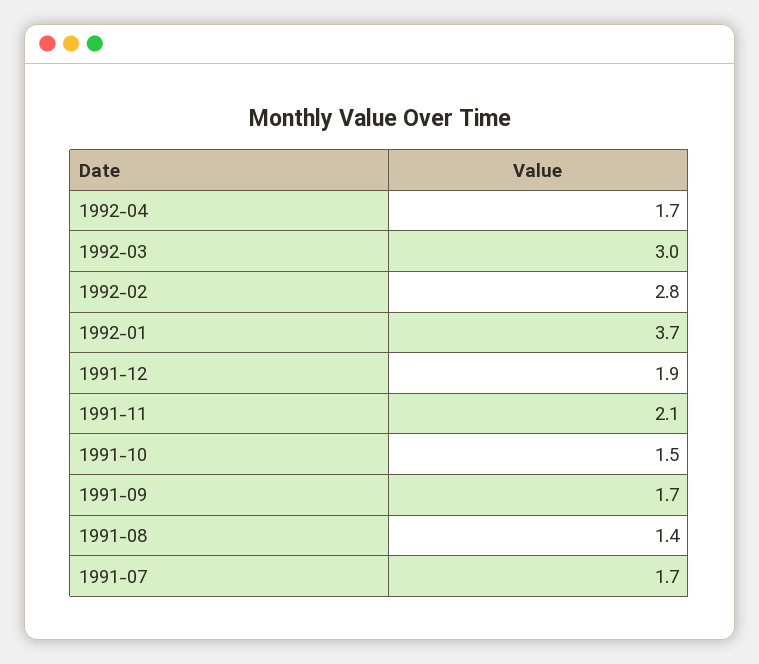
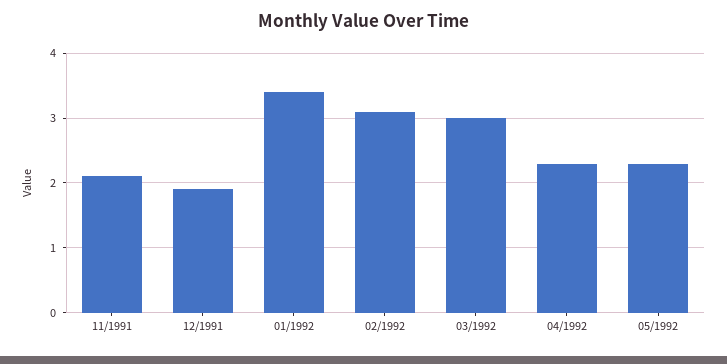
1992-04: 1.7 -> 2.3
1992-02: 2.8 -> 3.1
1992-01: 3.7 -> 3.4
1991-10: 1.5 -> none
1991-09: 1.7 -> none
1991-08: 1.4 -> none
1991-07: 1.7 -> none
05/1992: none -> 2.3

